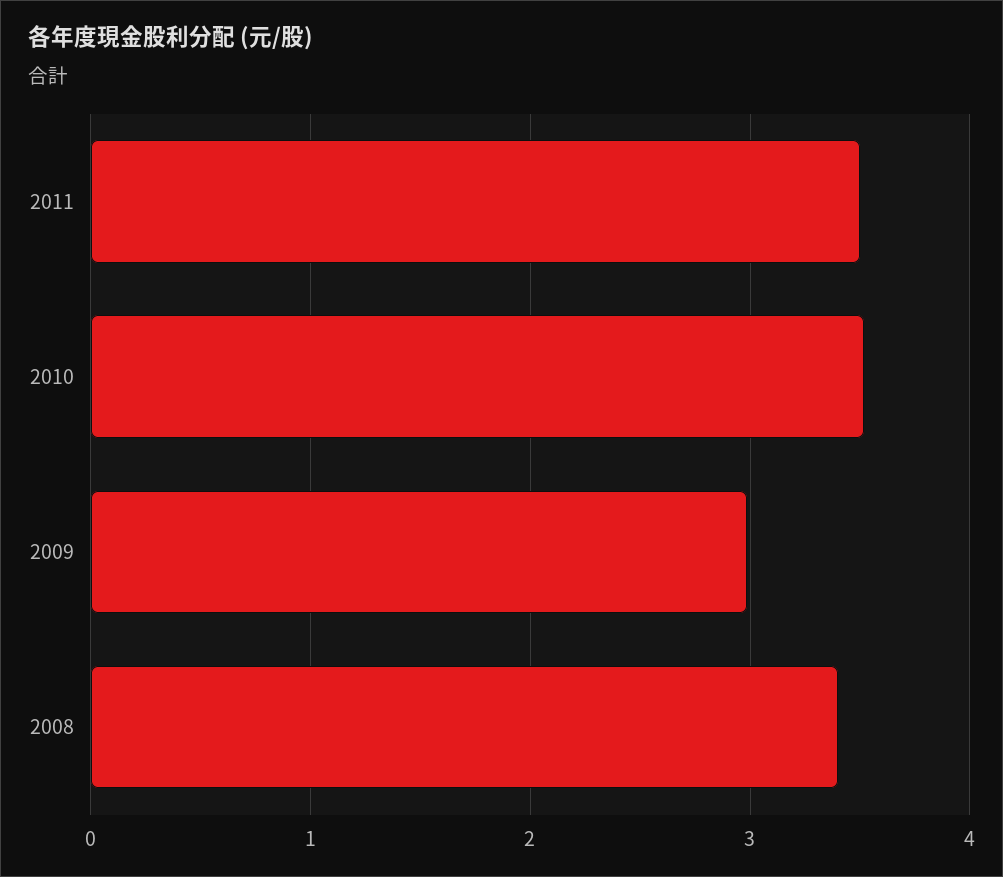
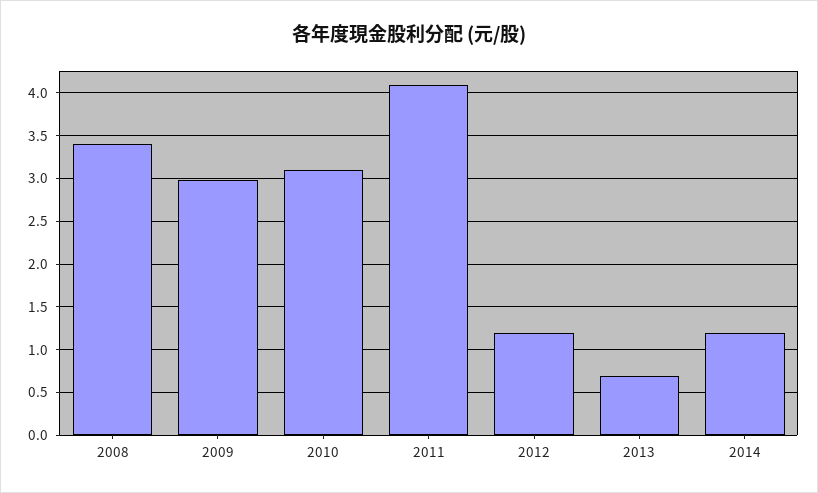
2011: 3.5 -> 4.1
2010: 3.5 -> 3.1
2012: none -> 1.2
2013: none -> 0.7
2014: none -> 1.2

